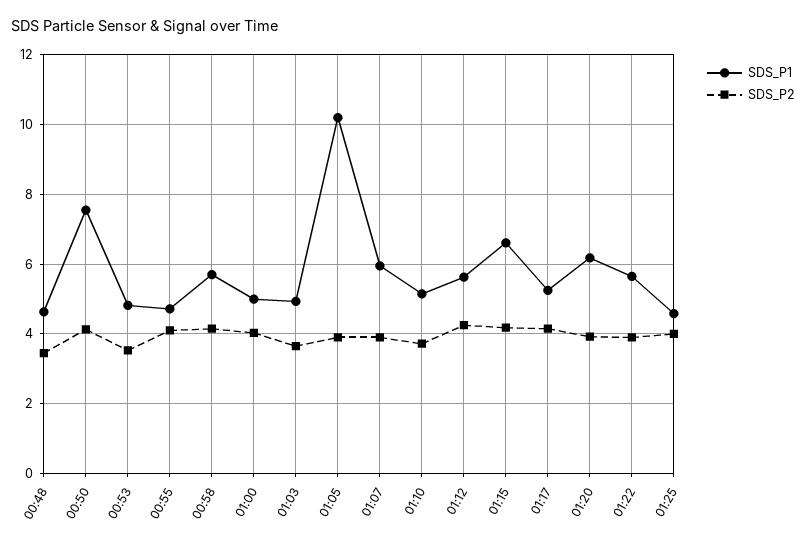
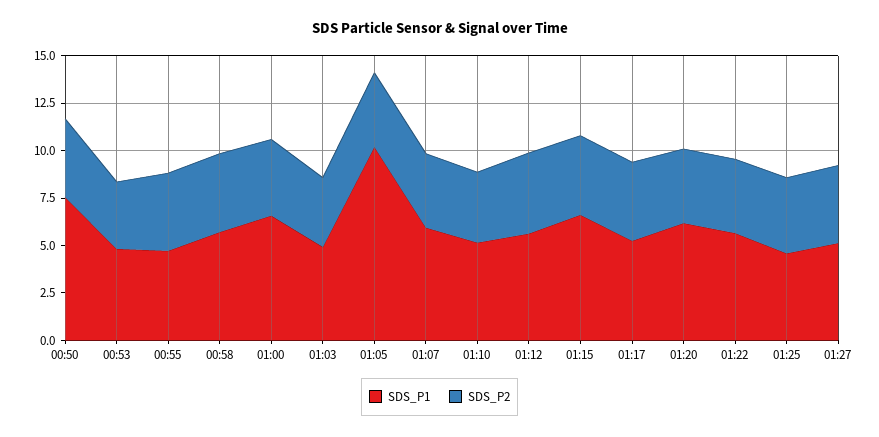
SDS_P1, 00:48: 4.6 -> none
SDS_P2, 00:48: 3.4 -> none
SDS_P1, 01:00: 5 -> 6.5
SDS_P1, 01:27: none -> 5
SDS_P2, 01:27: none -> 4

